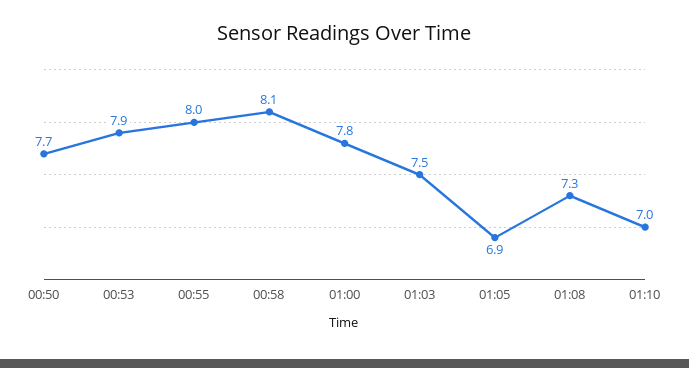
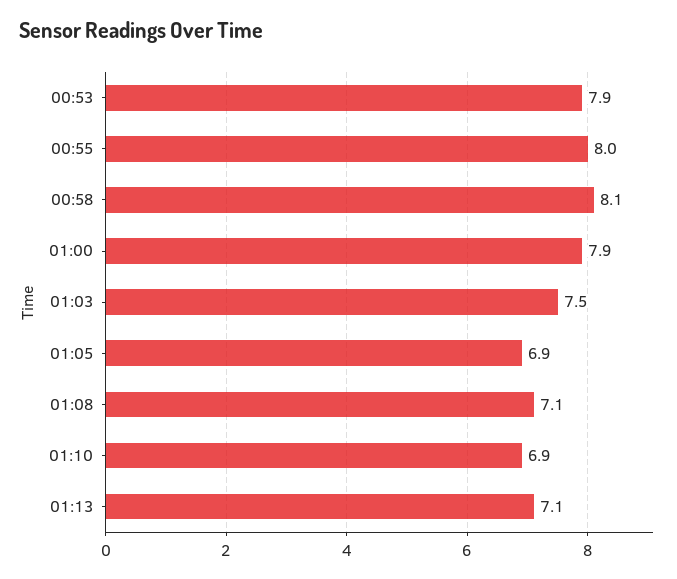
00:50: 7.7 -> none
01:00: 7.8 -> 7.9
01:08: 7.3 -> 7.1
01:10: 7 -> 6.9
01:13: none -> 7.1

